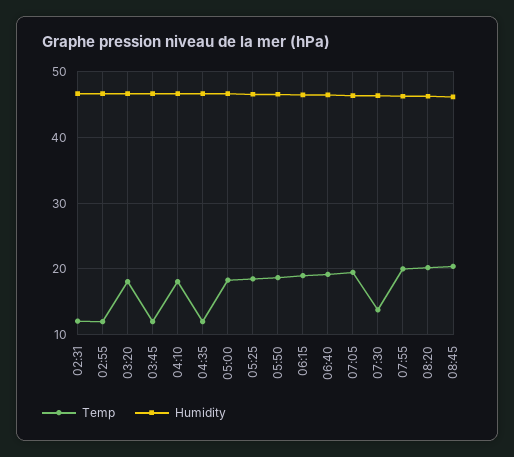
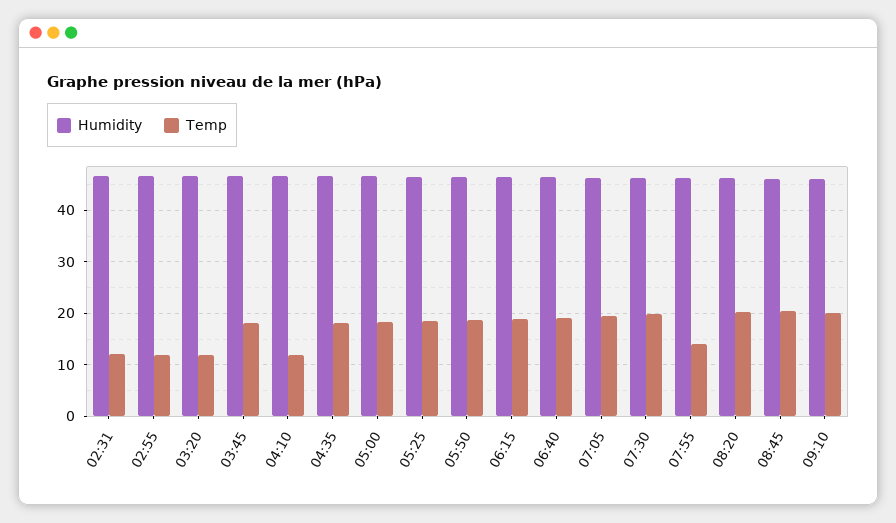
Temp, 03:20: 18 -> 12
Temp, 03:45: 12 -> 18
Temp, 04:10: 18 -> 12
Temp, 04:35: 12 -> 18
Temp, 07:30: 14 -> 20
Temp, 07:55: 20 -> 14
Humidity, 09:10: none -> 46
Temp, 09:10: none -> 20

